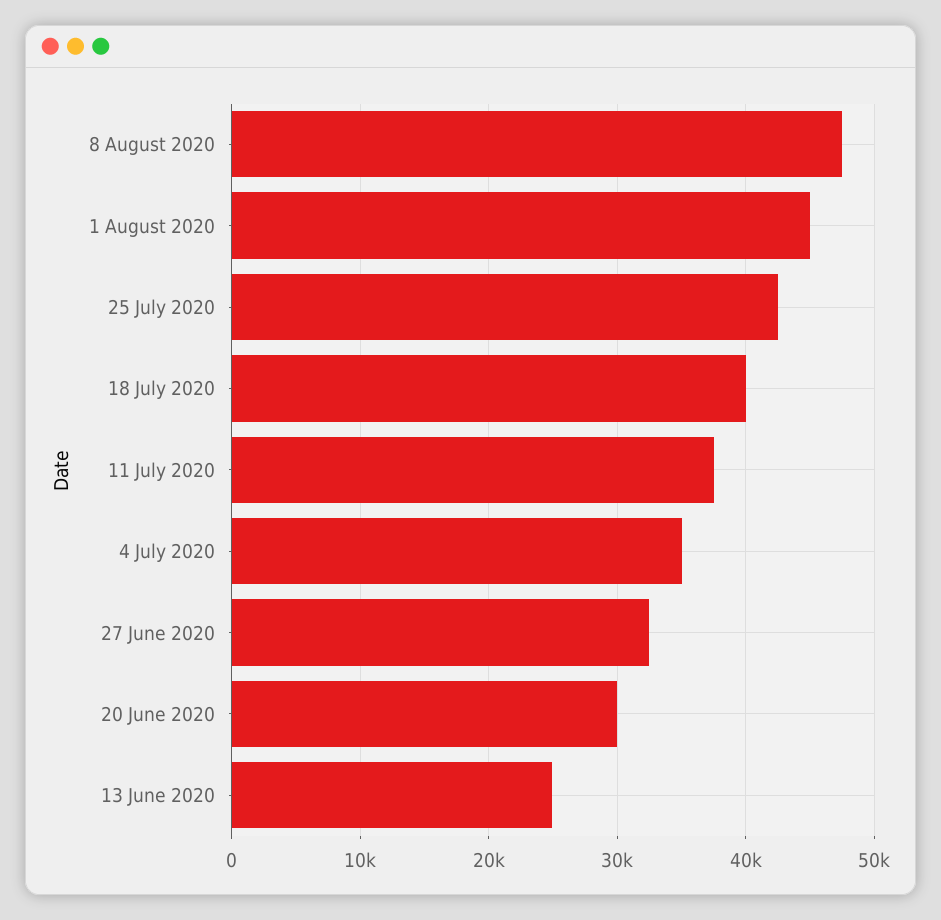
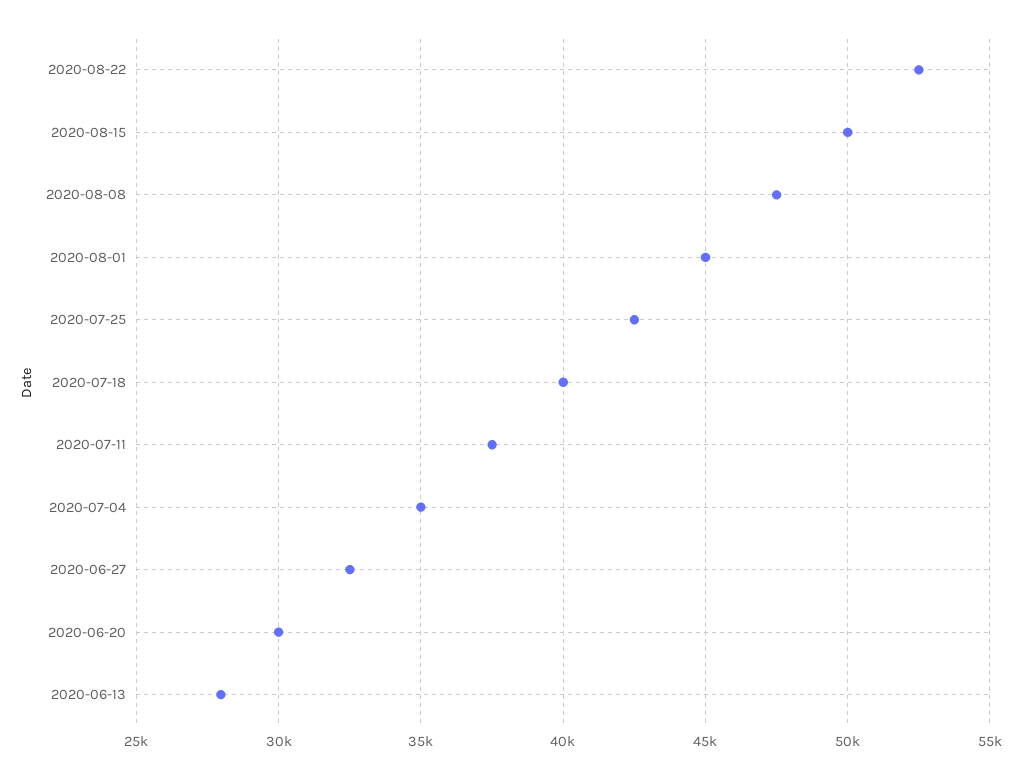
13 June 2020: 25000 -> 28000
2020-08-22: none -> 52500
2020-08-15: none -> 50000

